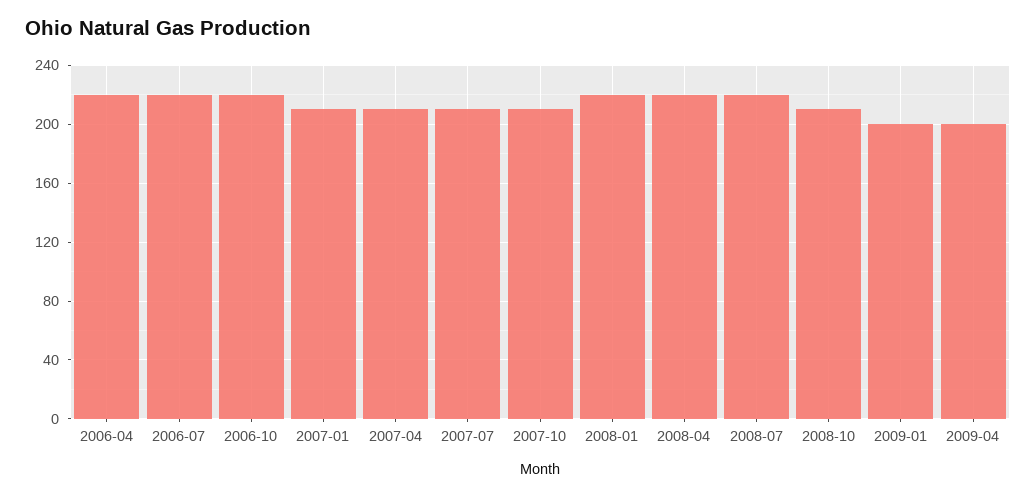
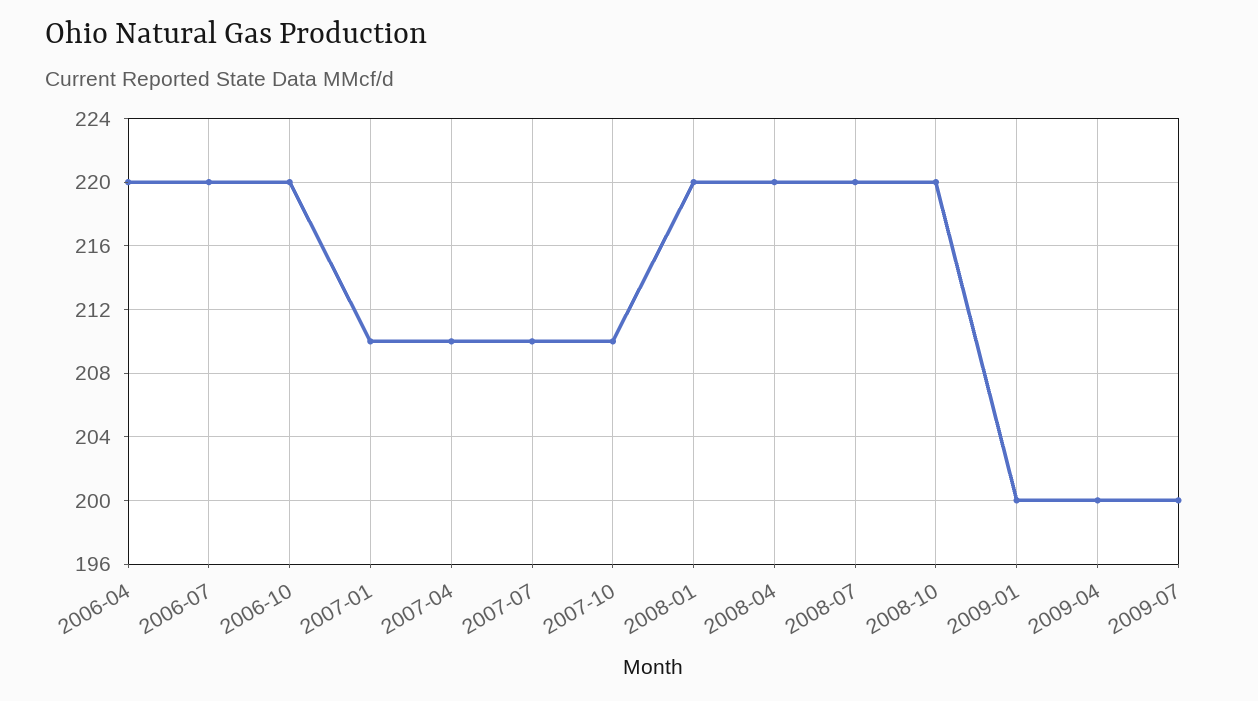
2008-10: 210 -> 220
2009-07: none -> 200

